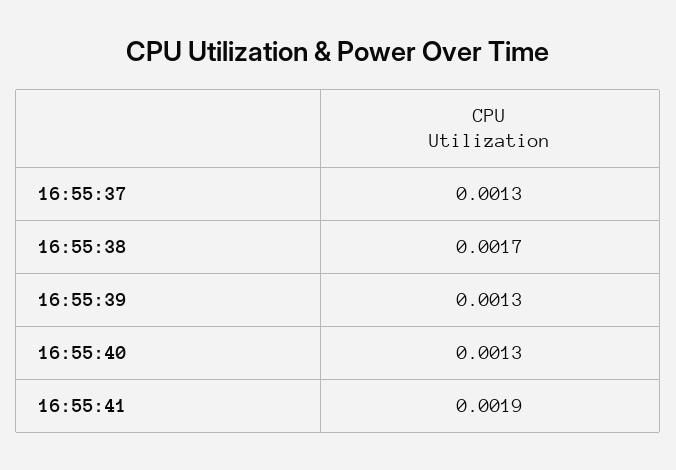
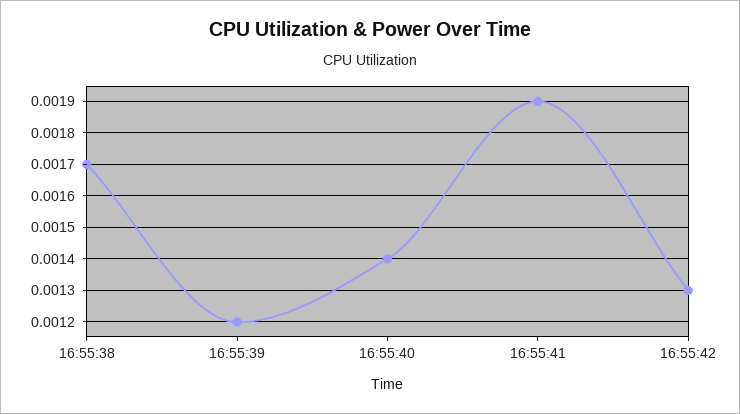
16:55:37: 0.0013 -> none
16:55:39: 0.0013 -> 0.0012
16:55:40: 0.0013 -> 0.0014
16:55:42: none -> 0.0013

